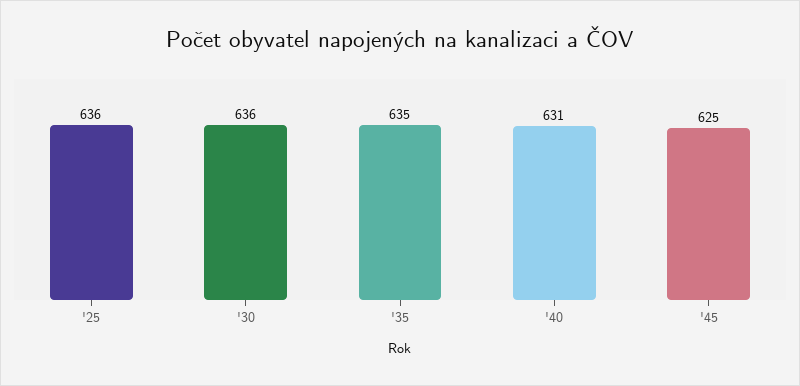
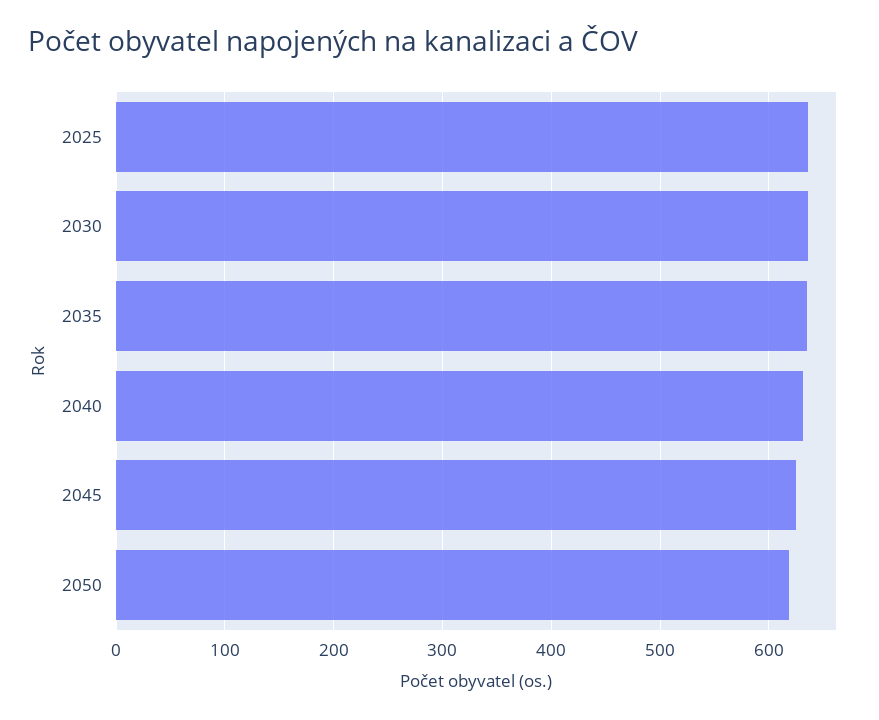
2050: none -> 620

